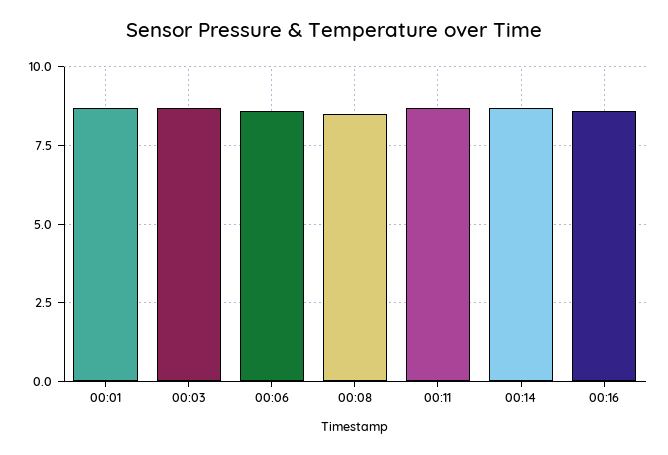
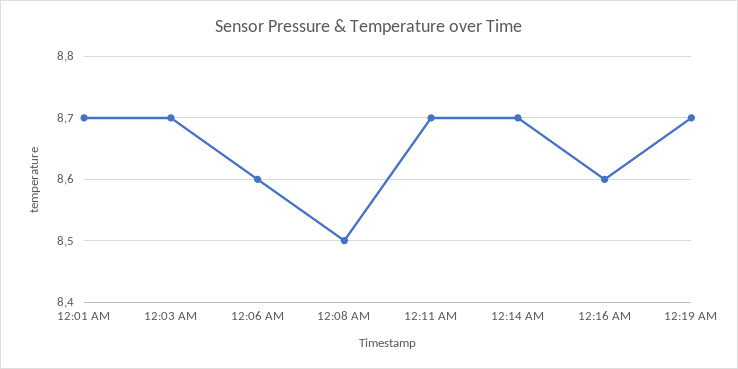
12:19 AM: none -> 8.7

